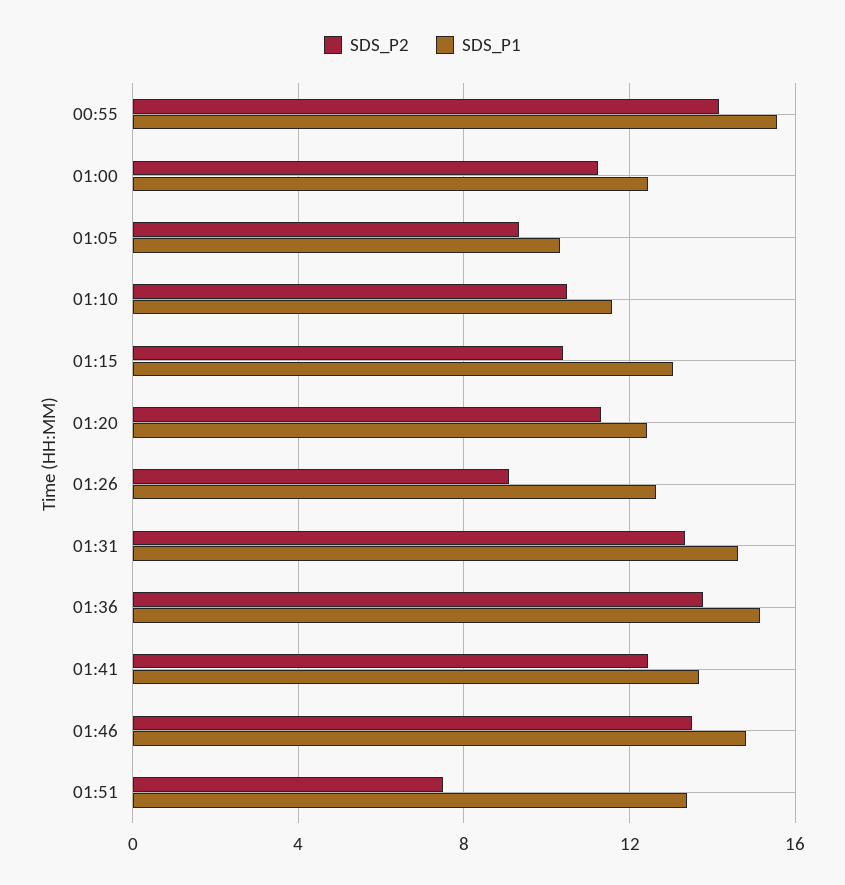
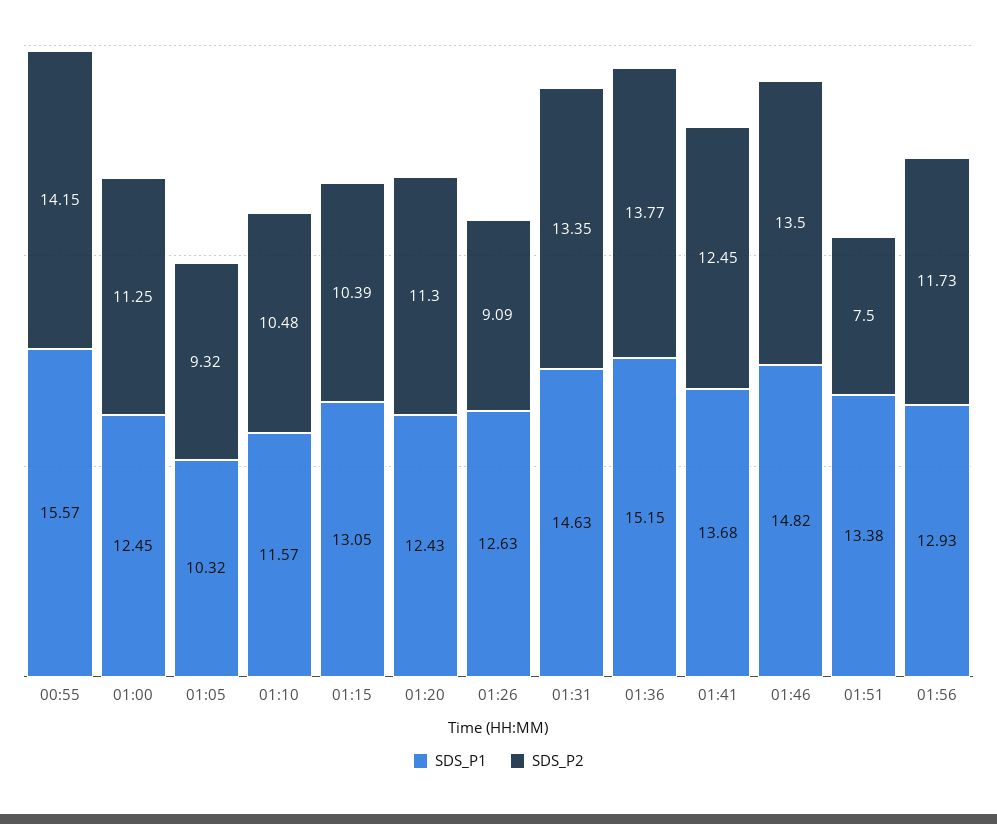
SDS_P1, 01:56: none -> 12.93
SDS_P2, 01:56: none -> 11.73

